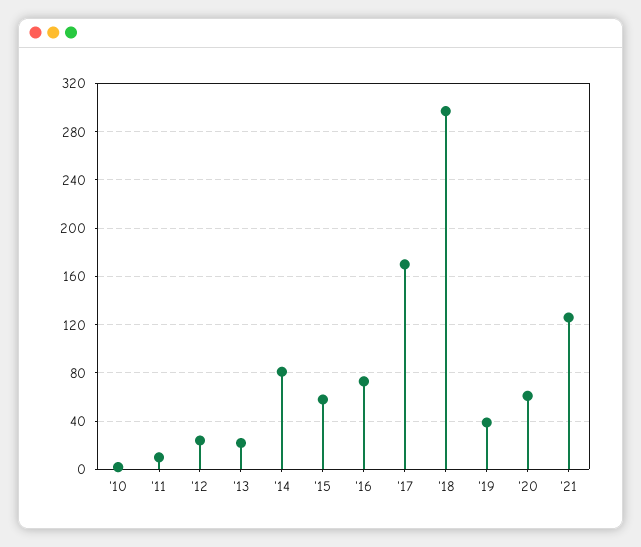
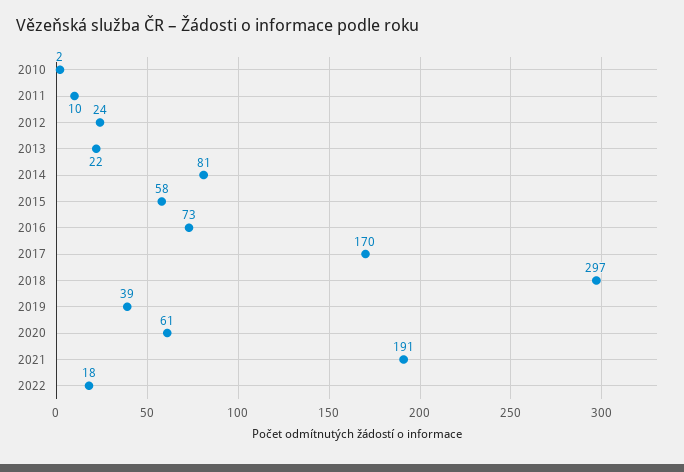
'21: 125 -> 191
2022: none -> 18

